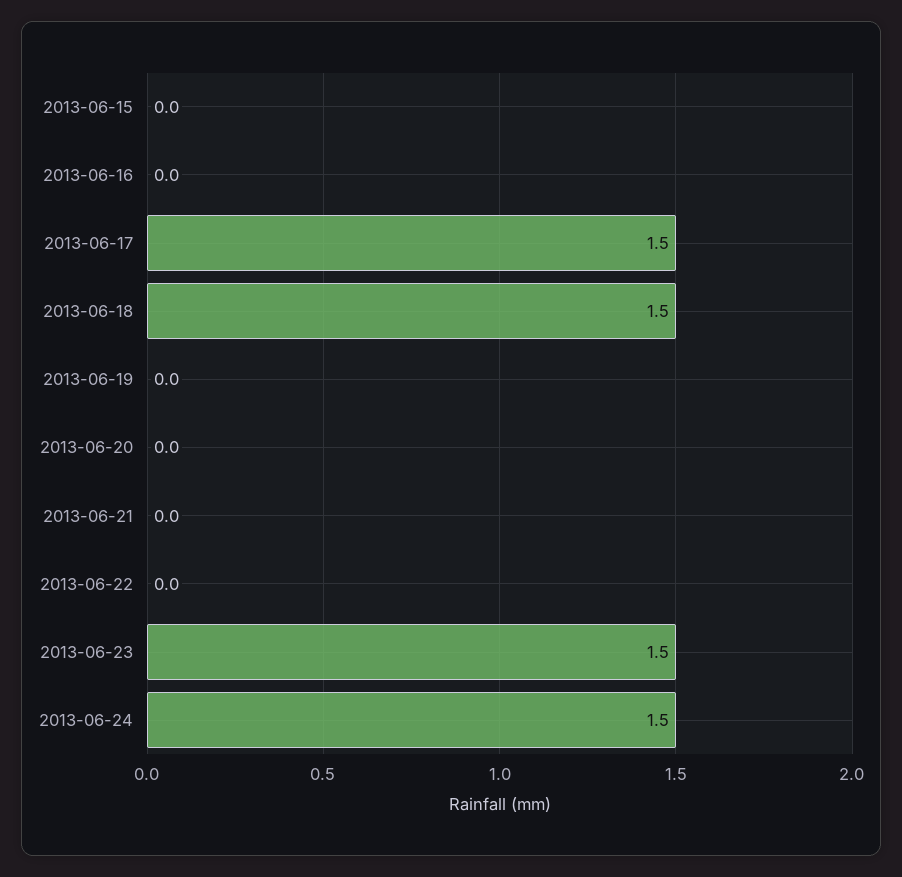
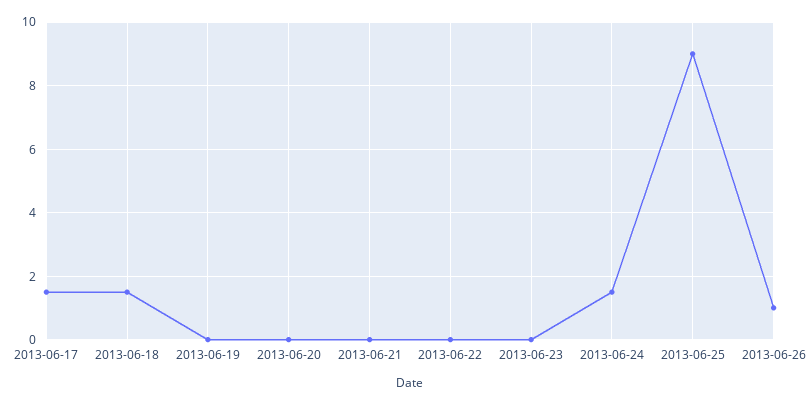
2013-06-15: 0 -> none
2013-06-16: 0 -> none
2013-06-23: 1.5 -> 0
2013-06-25: none -> 9
2013-06-26: none -> 1

